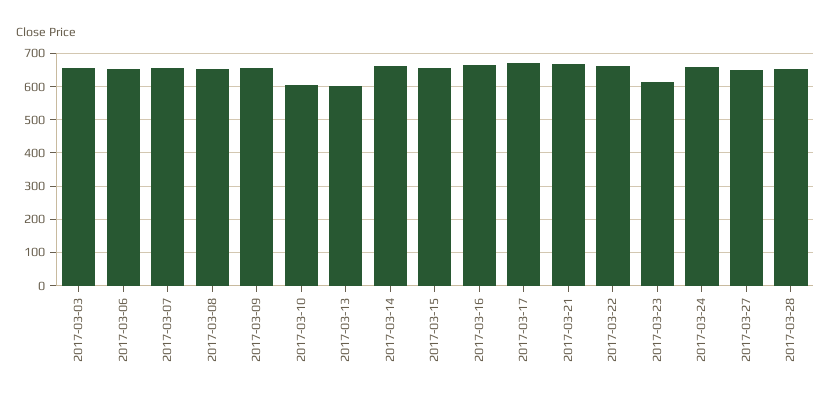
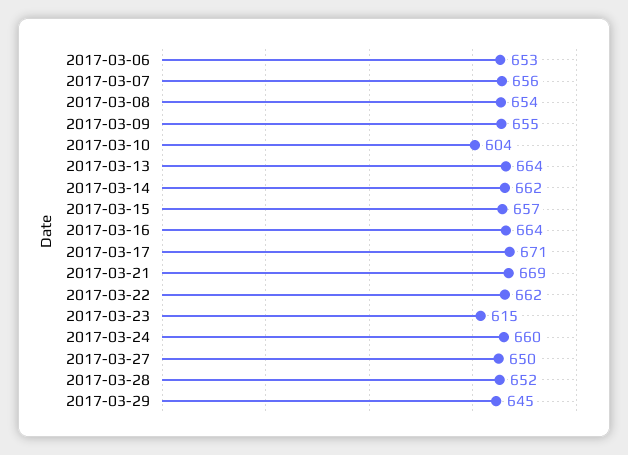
2017-03-03: 660 -> none
2017-03-13: 600 -> 664
2017-03-29: none -> 645

